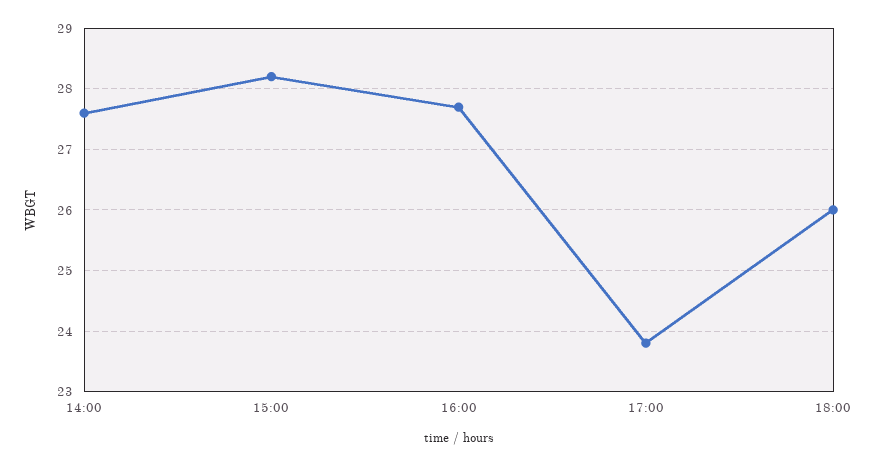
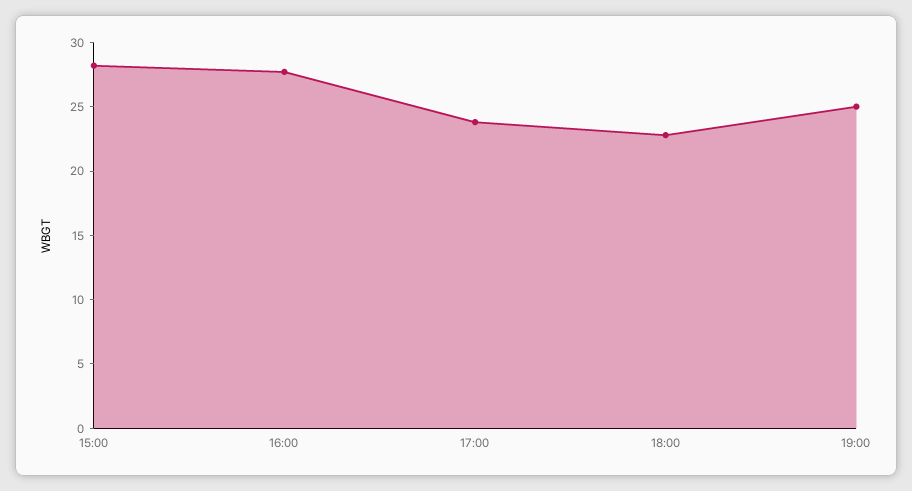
14:00: 27.6 -> none
18:00: 26 -> 23
19:00: none -> 25

